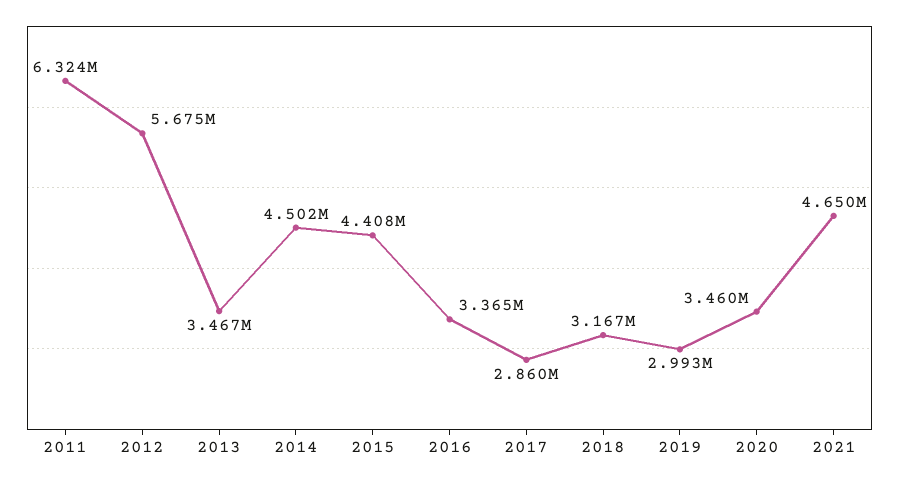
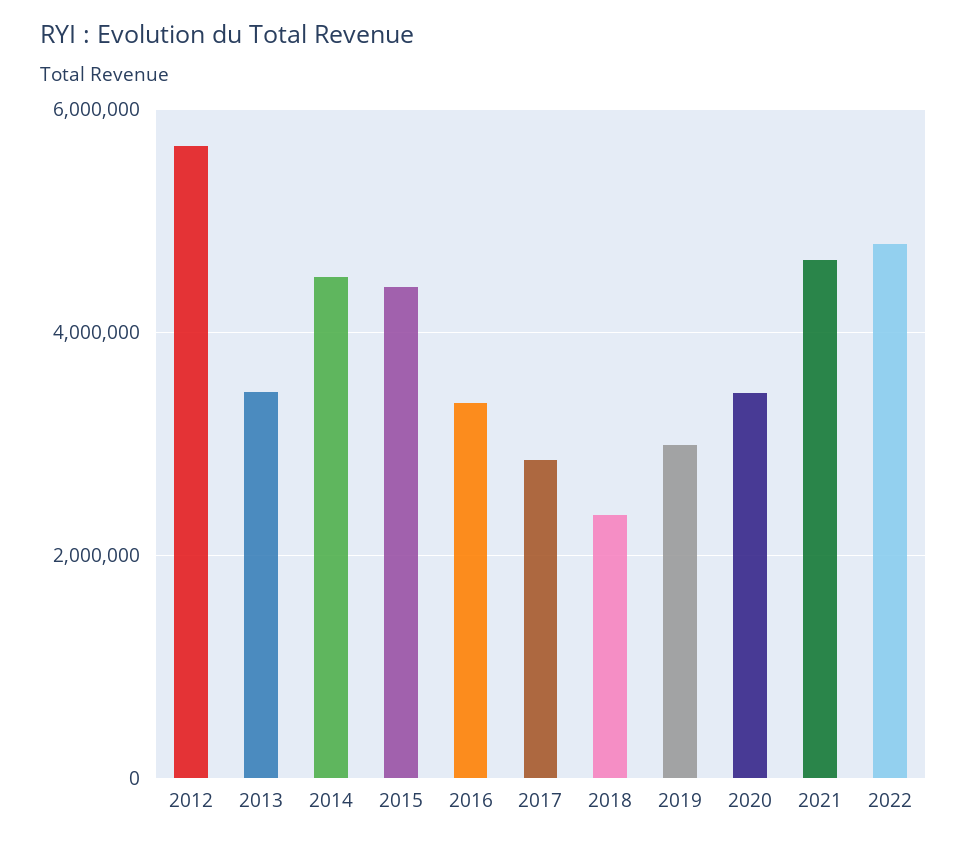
2011: 6324000 -> none
2018: 3167000 -> 2400000
2022: none -> 4800000

